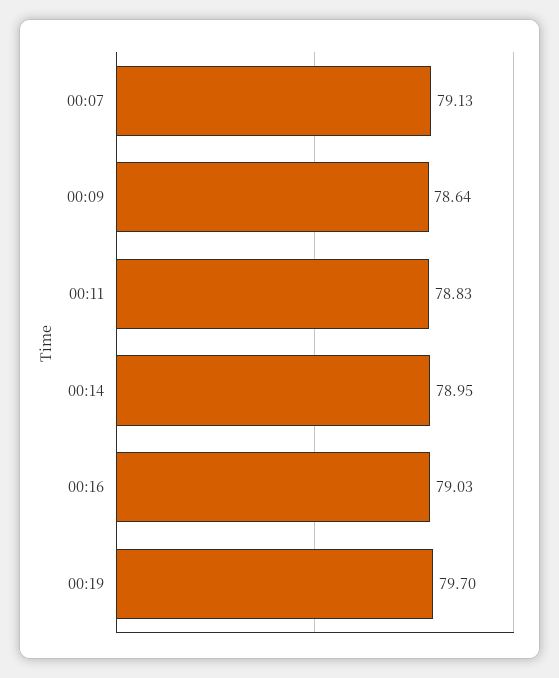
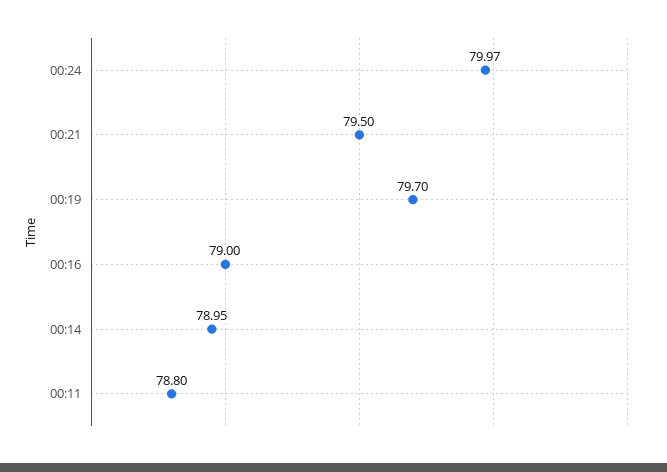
00:07: 79.13 -> none
00:09: 78.64 -> none
00:11: 78.83 -> 78.8
00:16: 79.03 -> 79
00:24: none -> 79.97
00:21: none -> 79.5

